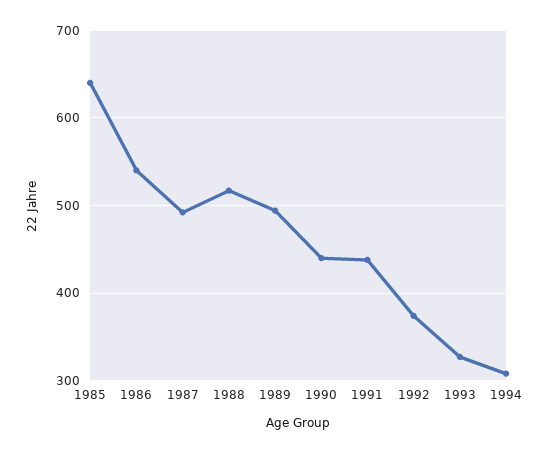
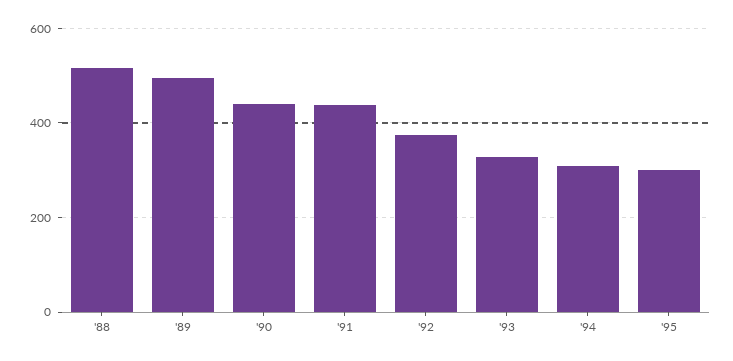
1985: 640 -> none
1986: 540 -> none
1987: 490 -> none
'95: none -> 300

